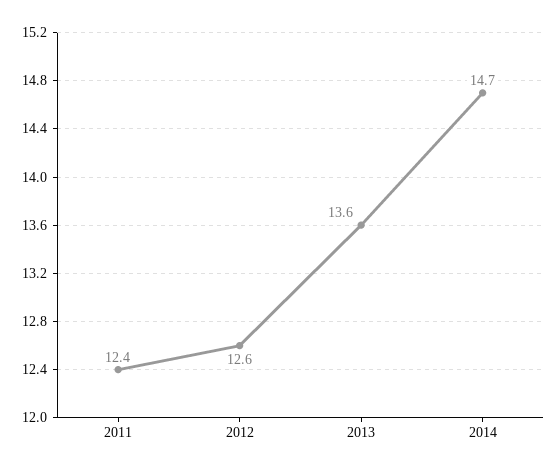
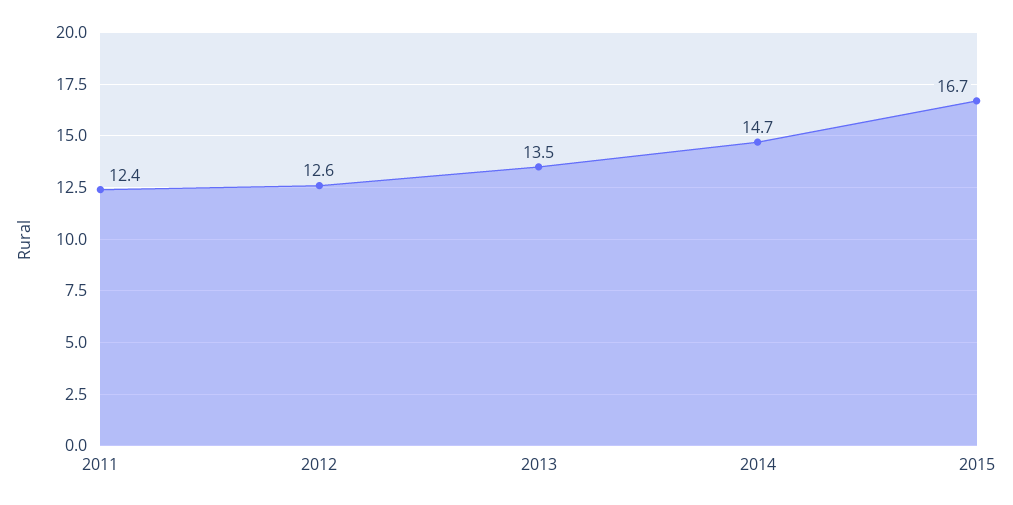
2013: 13.6 -> 13.5
2015: none -> 16.7

